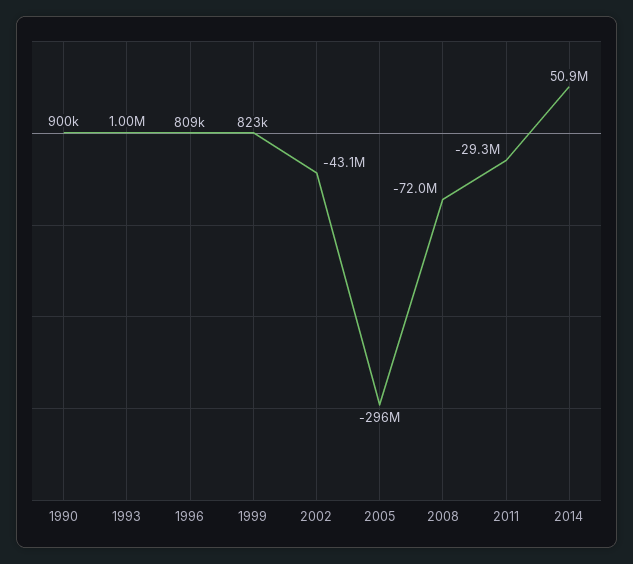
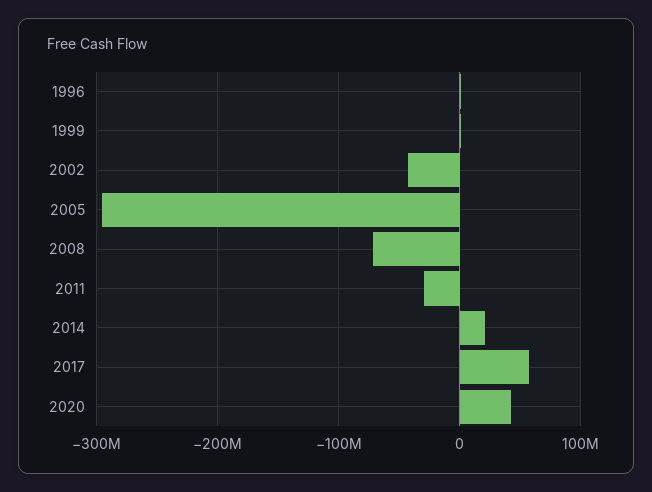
1990: 900000 -> none
1993: 1000000 -> none
2014: 50900000 -> 20000000
2017: none -> 60000000
2020: none -> 40000000

